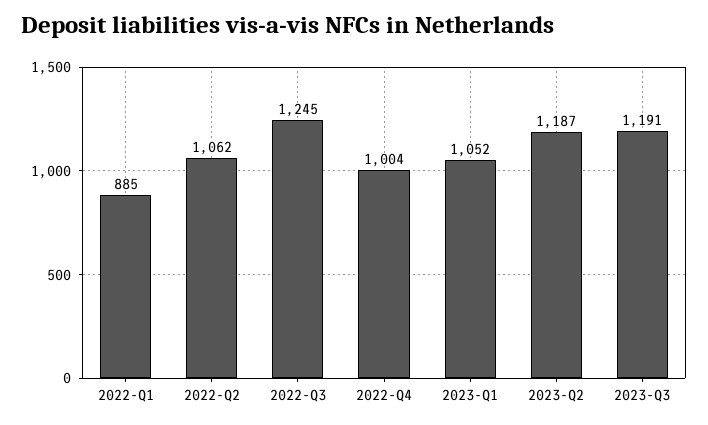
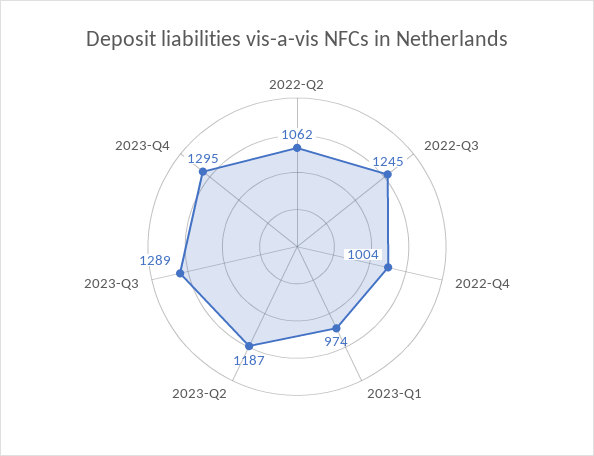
2022-Q1: 885 -> none
2023-Q1: 1052 -> 974
2023-Q3: 1191 -> 1289
2023-Q4: none -> 1295

